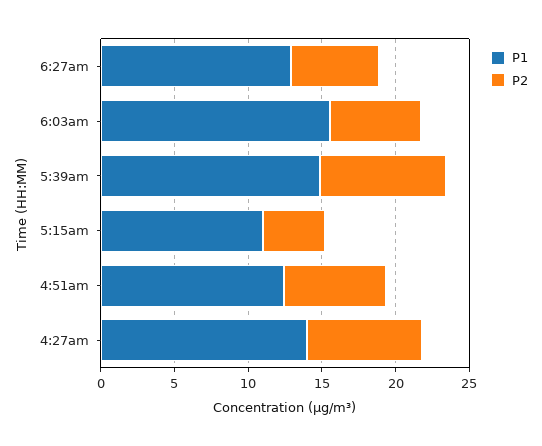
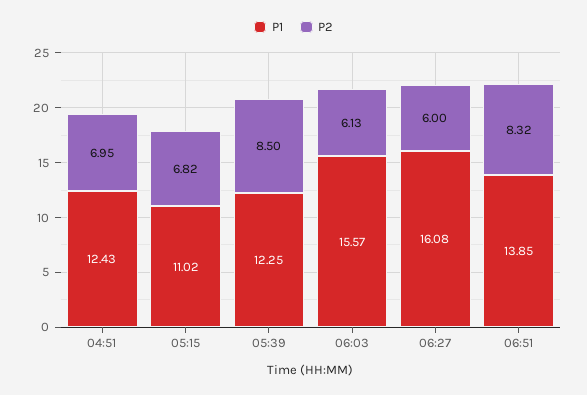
P1, 6:27am: 13 -> 16.08
P1, 5:39am: 15 -> 12.25
P2, 5:15am: 4 -> 6.82
P1, 4:27am: 14 -> none
P2, 4:27am: 8 -> none
P1, 06:51: none -> 13.85
P2, 06:51: none -> 8.32

